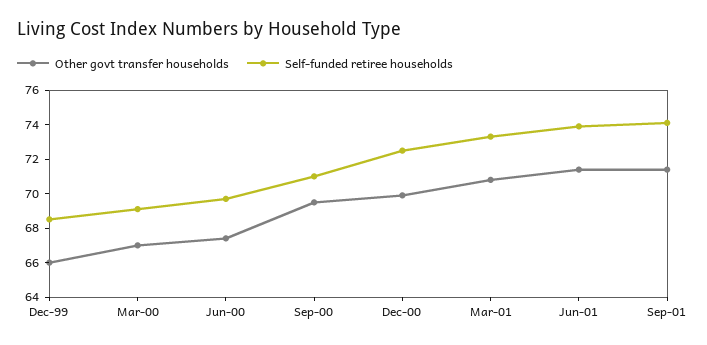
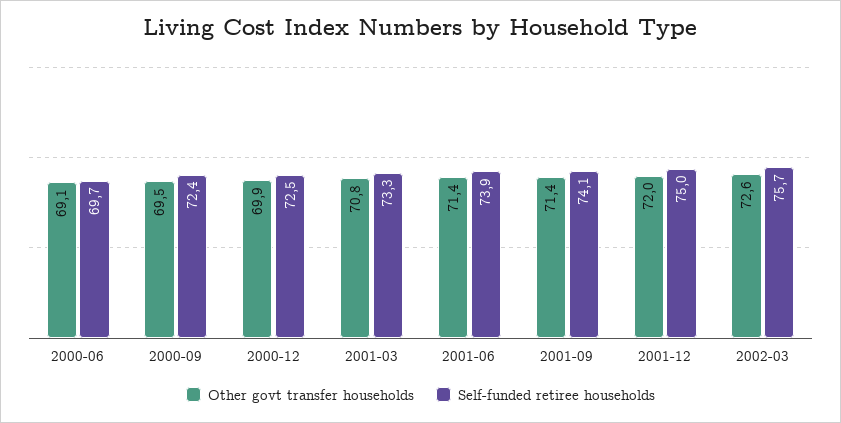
Other govt transfer households, Dec-99: 66 -> none
Self-funded retiree households, Dec-99: 68.5 -> none
Other govt transfer households, Mar-00: 67 -> none
Self-funded retiree households, Mar-00: 69 -> none
Other govt transfer households, Jun-00: 67.5 -> 69.1
Self-funded retiree households, Sep-00: 71 -> 72.4
Other govt transfer households, 2001-12: none -> 72
Self-funded retiree households, 2001-12: none -> 75
Other govt transfer households, 2002-03: none -> 72.6
Self-funded retiree households, 2002-03: none -> 75.7

